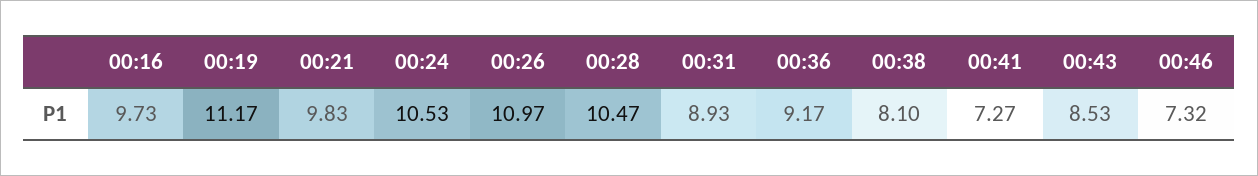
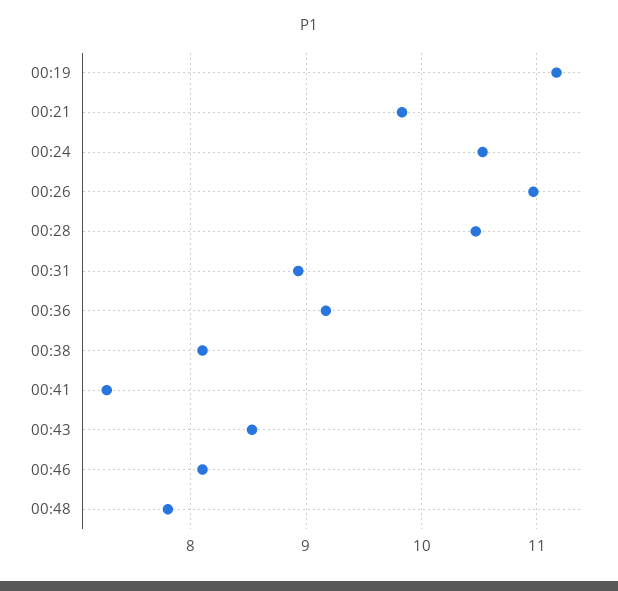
00:16: 9.73 -> none
00:46: 7.32 -> 8.1
00:48: none -> 7.8

